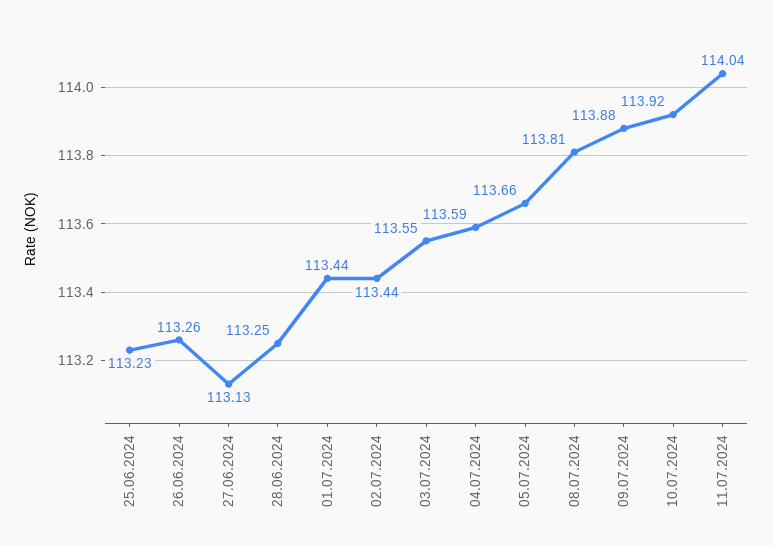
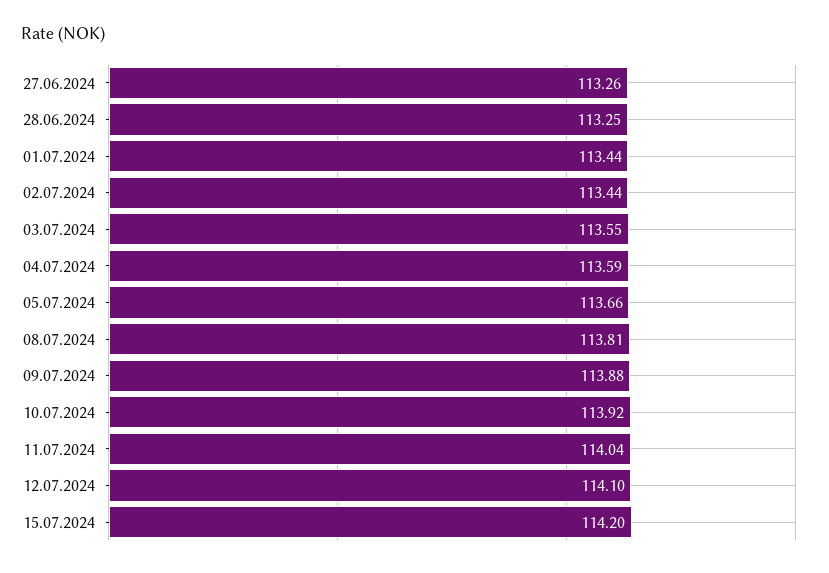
25.06.2024: 113.23 -> none
26.06.2024: 113.26 -> none
27.06.2024: 113.13 -> 113.26
12.07.2024: none -> 114.1
15.07.2024: none -> 114.2

